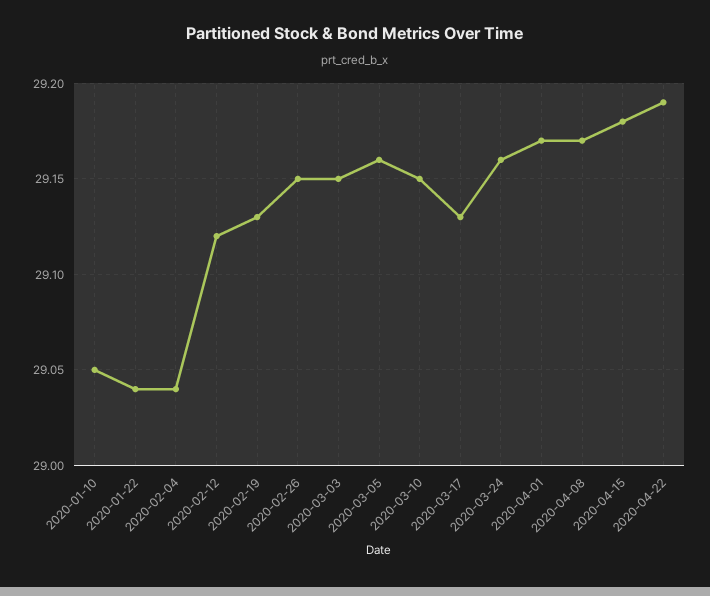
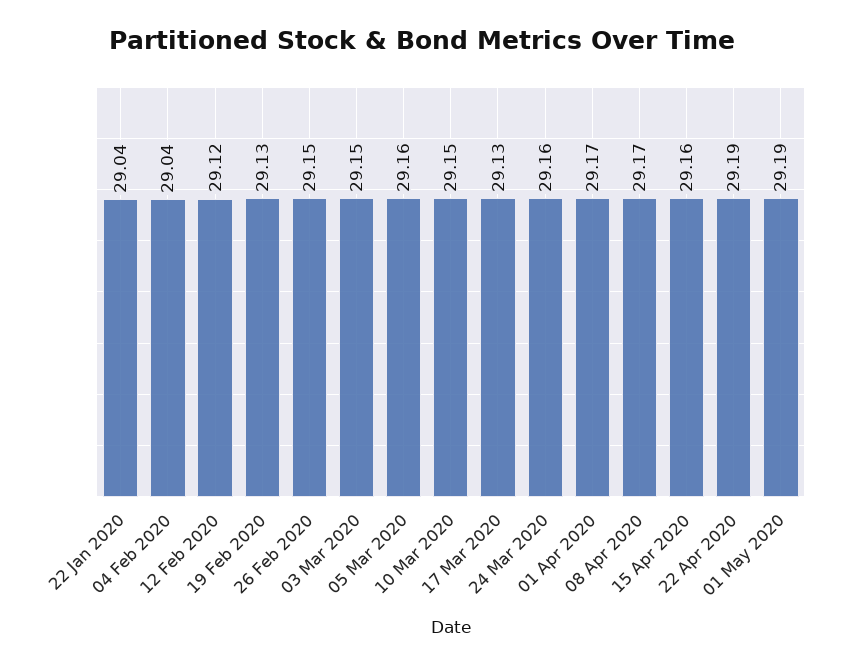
2020-01-10: 29.05 -> none
2020-04-15: 29.18 -> 29.16
01 May 2020: none -> 29.19

